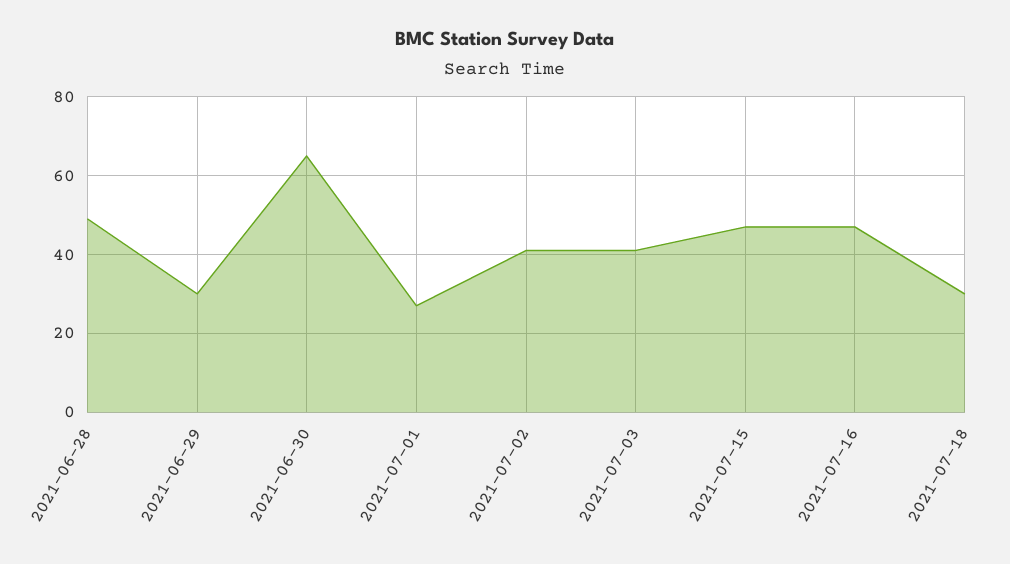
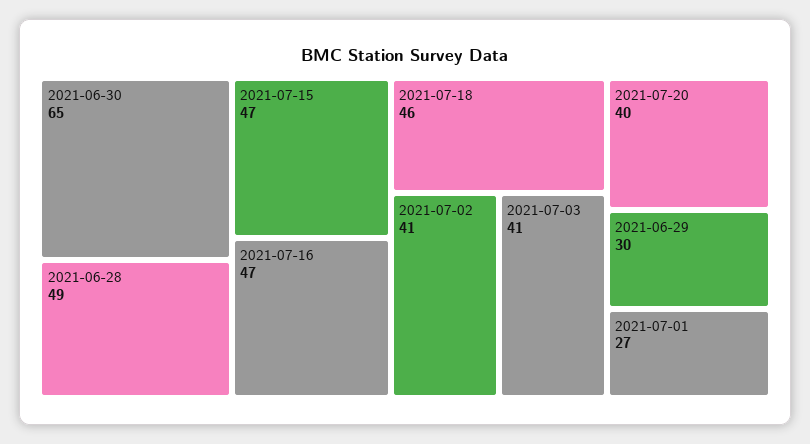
2021-07-18: 30 -> 46
2021-07-20: none -> 40

